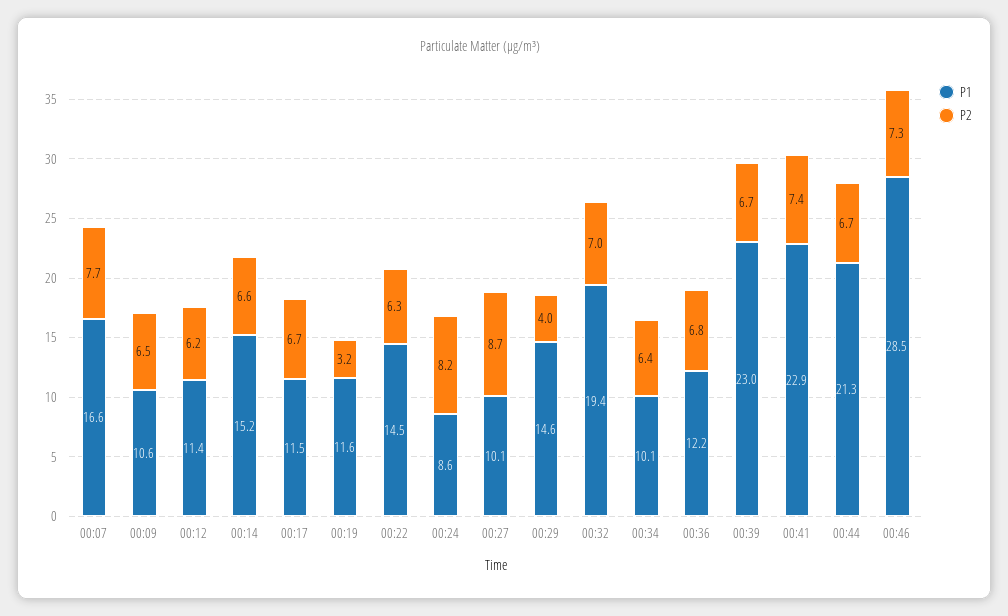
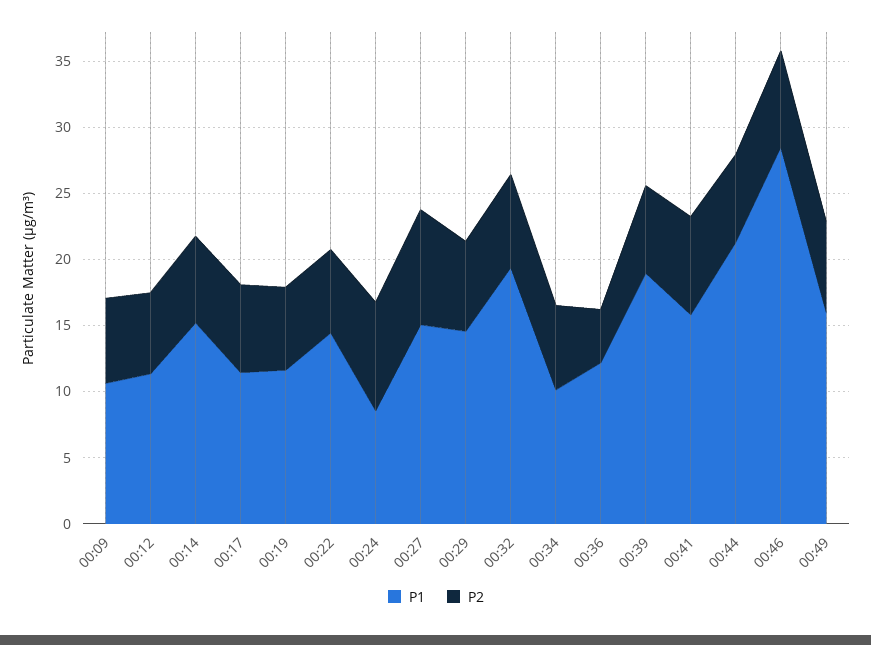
P1, 00:07: 16.6 -> none
P2, 00:07: 7.7 -> none
P2, 00:19: 3.2 -> 6
P1, 00:27: 10.1 -> 15
P2, 00:29: 4 -> 7
P2, 00:36: 6.8 -> 4
P1, 00:39: 23 -> 19
P1, 00:41: 22.9 -> 16
P1, 00:49: none -> 16
P2, 00:49: none -> 7

